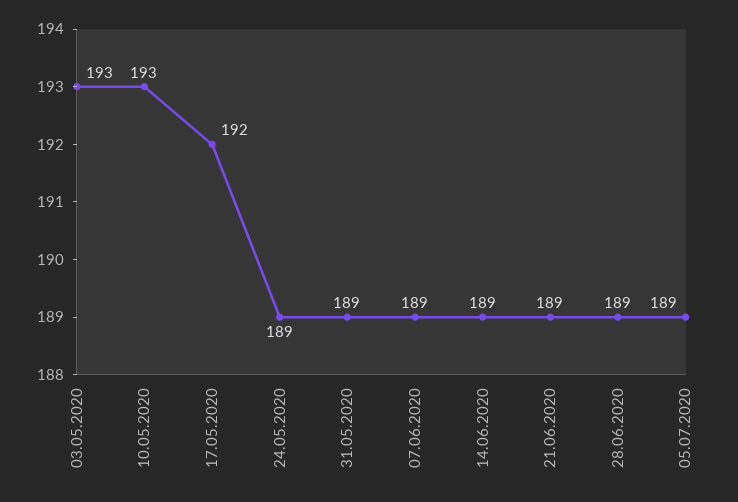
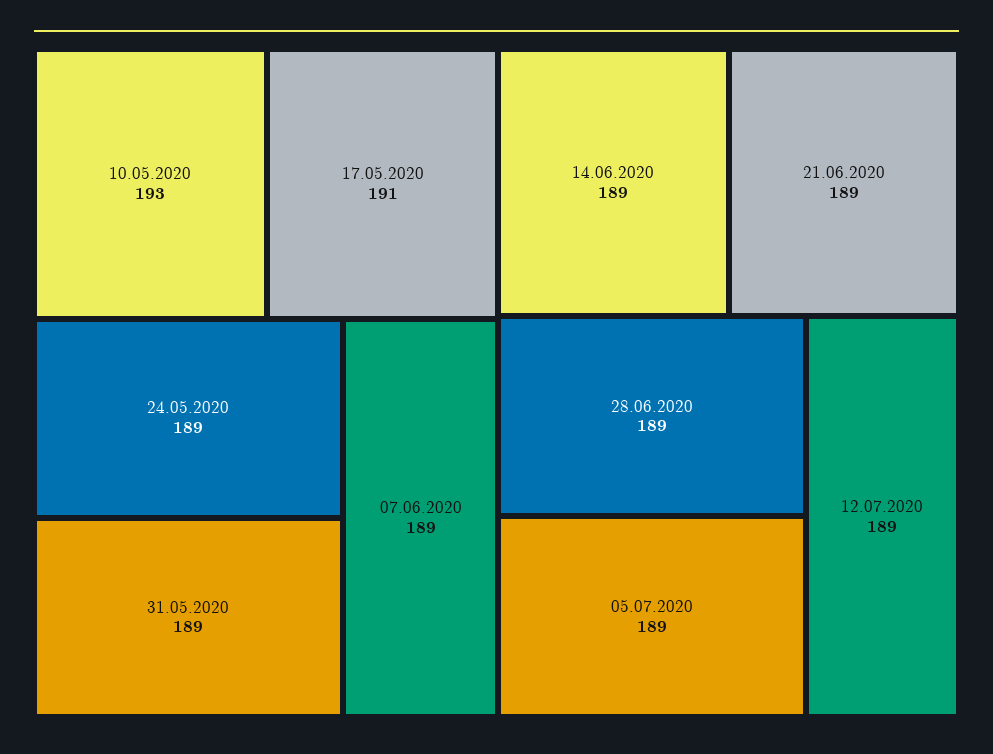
03.05.2020: 193 -> none
17.05.2020: 192 -> 191
12.07.2020: none -> 189

